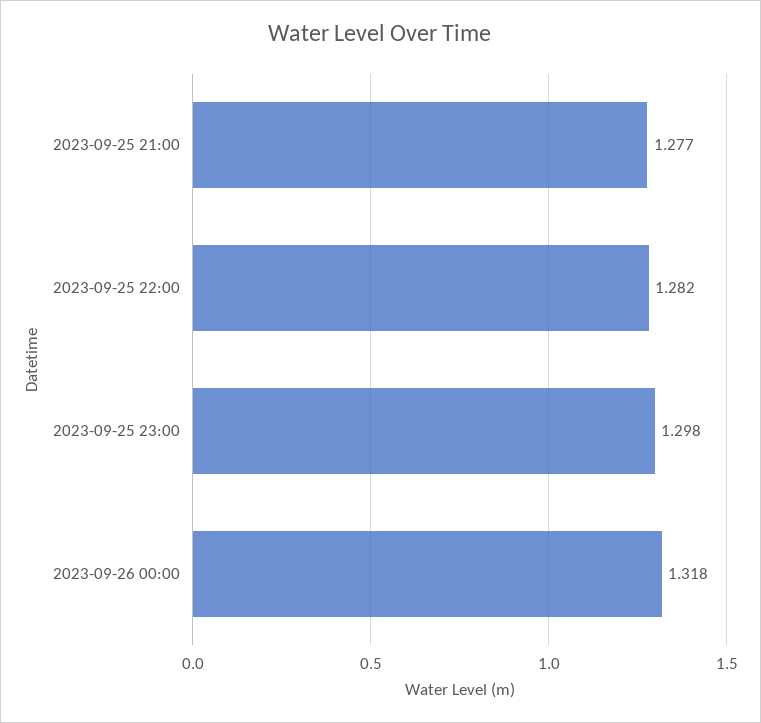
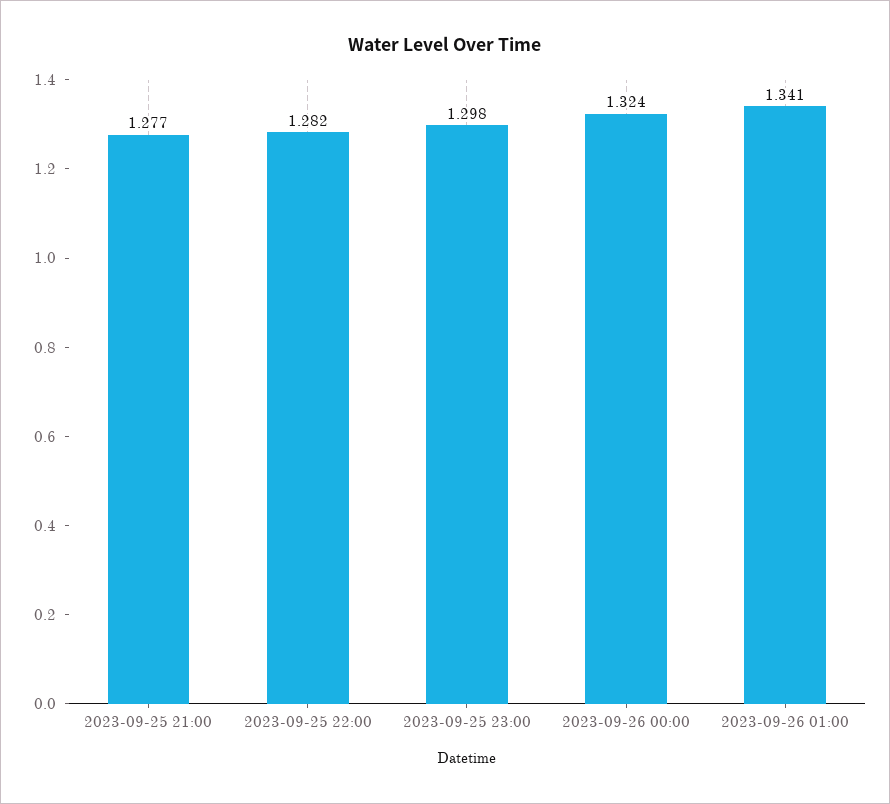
2023-09-26 00:00: 1.318 -> 1.324
2023-09-26 01:00: none -> 1.341

